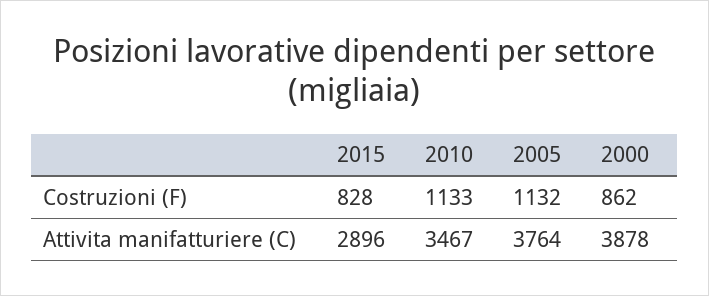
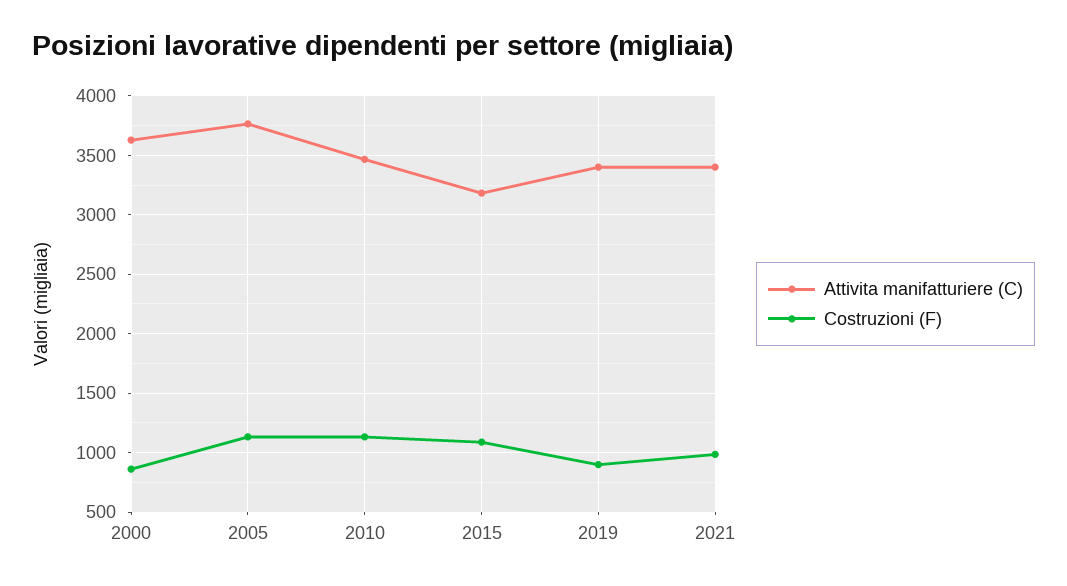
Costruzioni (F), 2015: 828 -> 1100
Attivita manifatturiere (C), 2015: 2896 -> 3200
Attivita manifatturiere (C), 2000: 3878 -> 3600
Attivita manifatturiere (C), 2019: none -> 3400
Costruzioni (F), 2019: none -> 900
Attivita manifatturiere (C), 2021: none -> 3400
Costruzioni (F), 2021: none -> 1000

